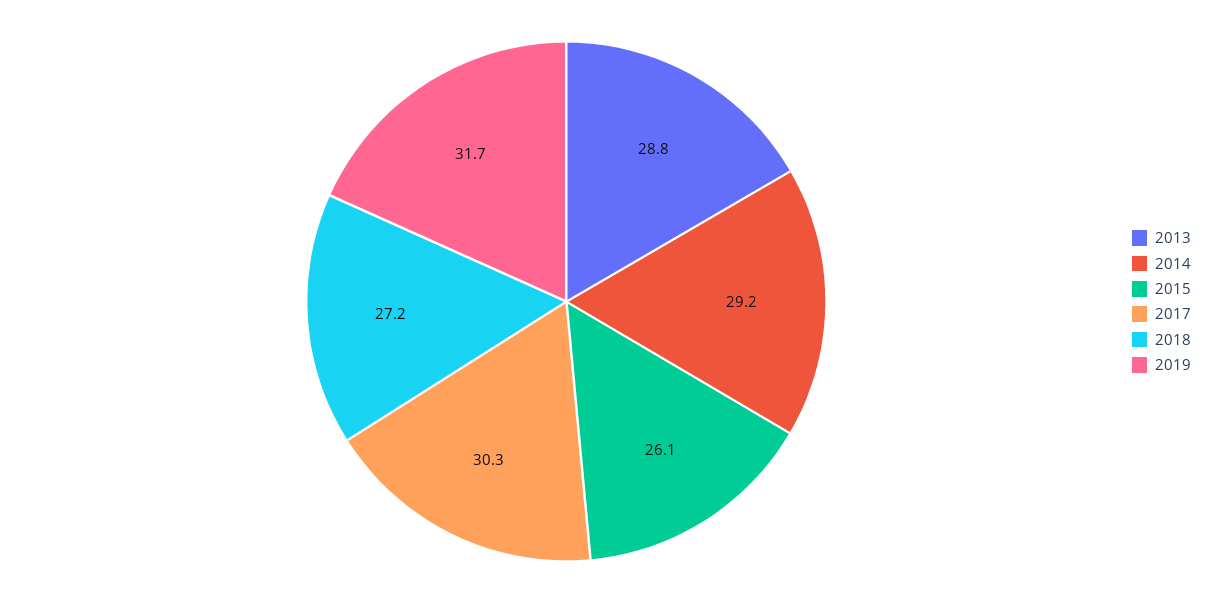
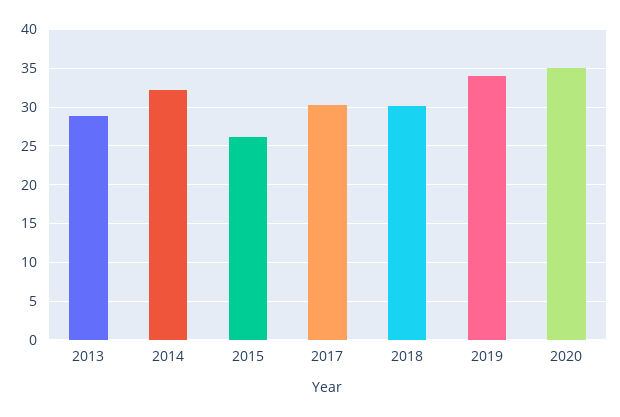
2014: 29.2 -> 32
2018: 27.2 -> 30
2019: 31.7 -> 34
2020: none -> 35

